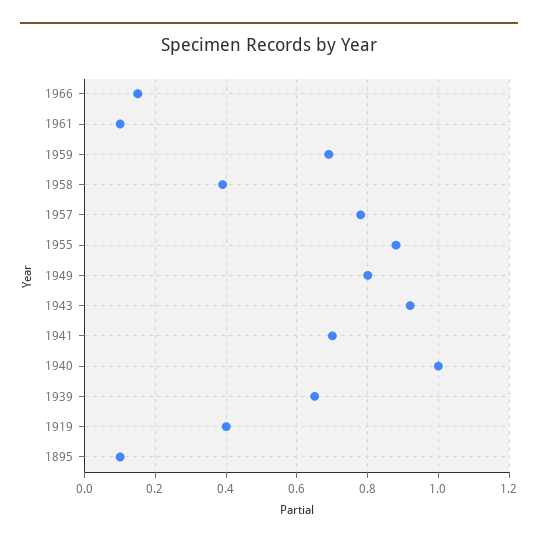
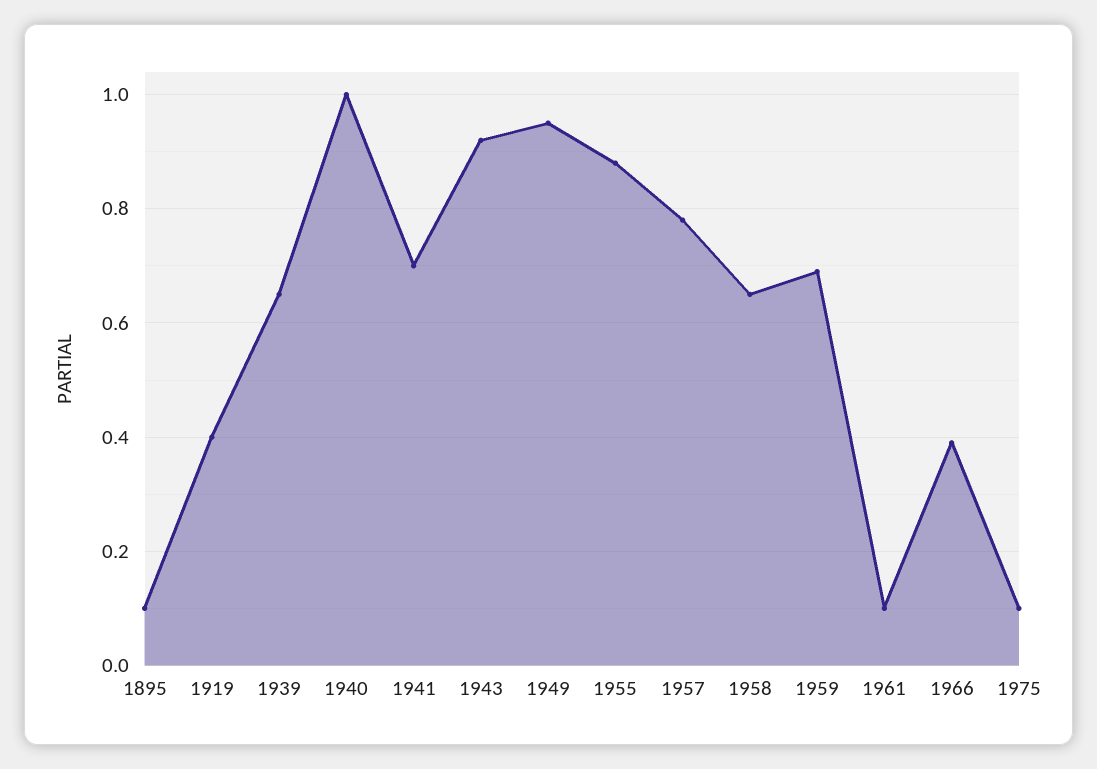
1966: 0.15 -> 0.4
1958: 0.4 -> 0.65
1949: 0.8 -> 0.95
1975: none -> 0.1

